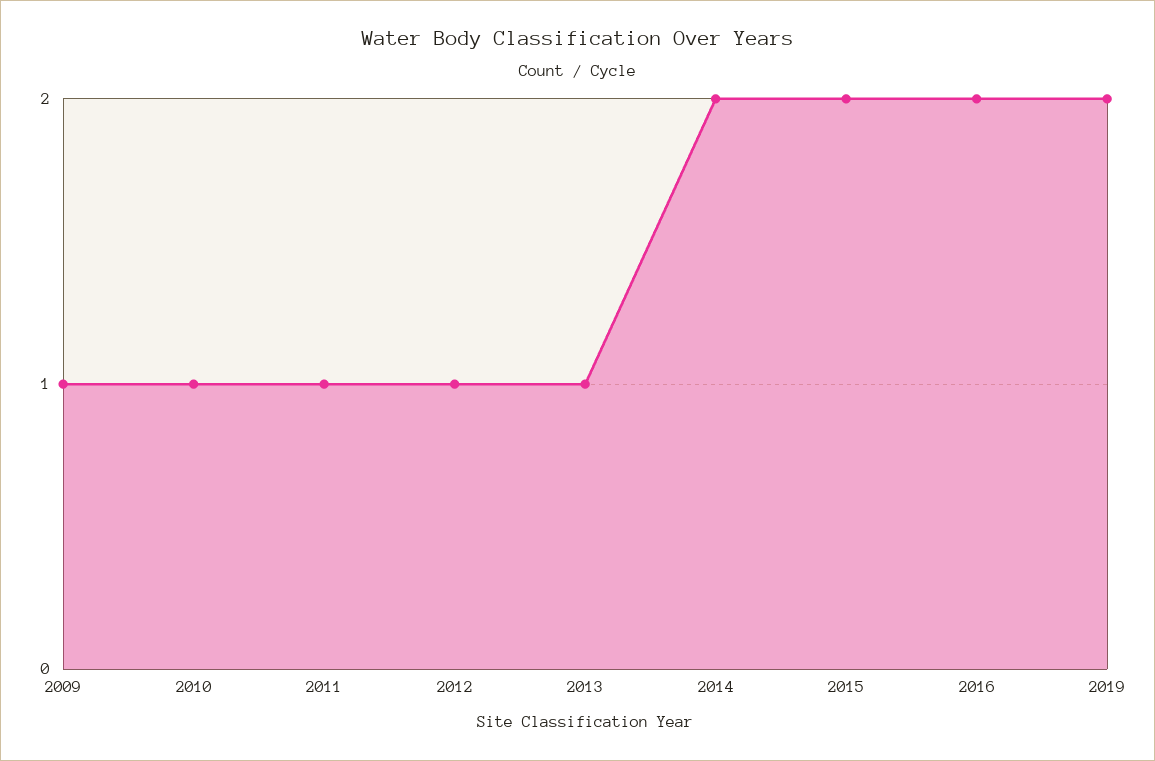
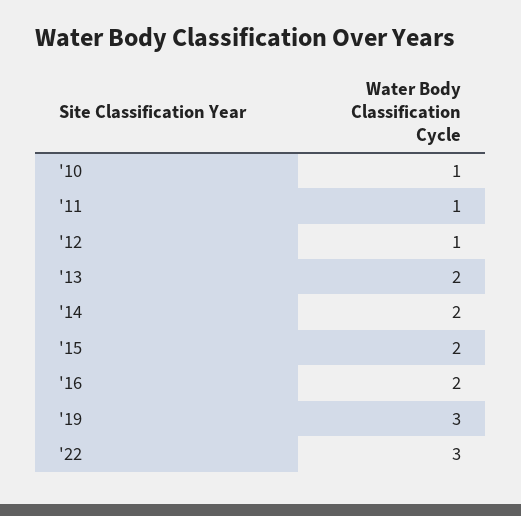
2009: 1 -> none
2013: 1 -> 2
2019: 2 -> 3
'22: none -> 3

